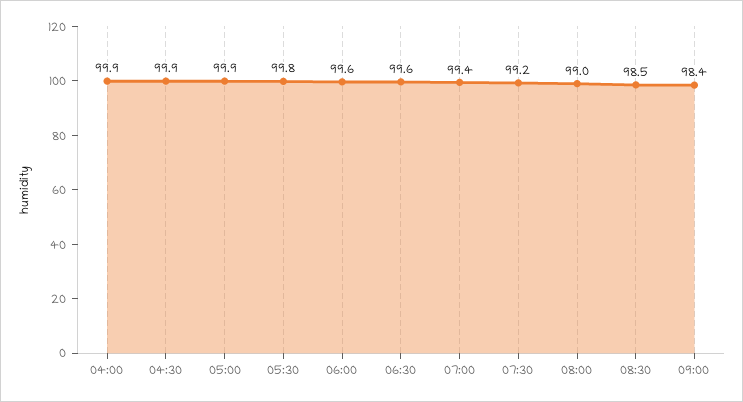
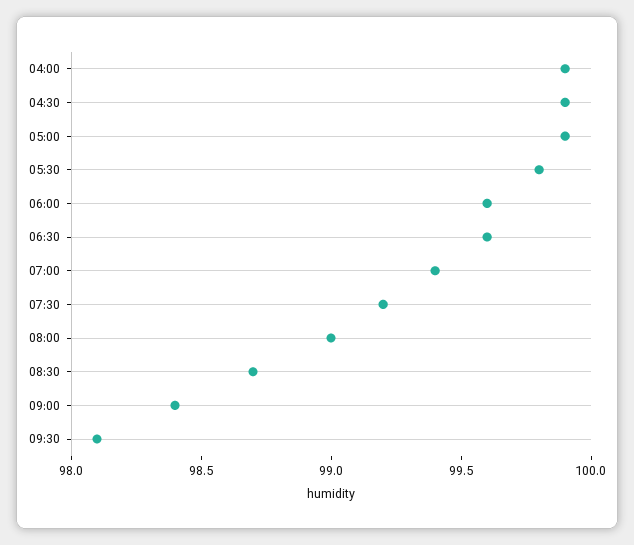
08:30: 98.5 -> 98.7
09:30: none -> 98.1

